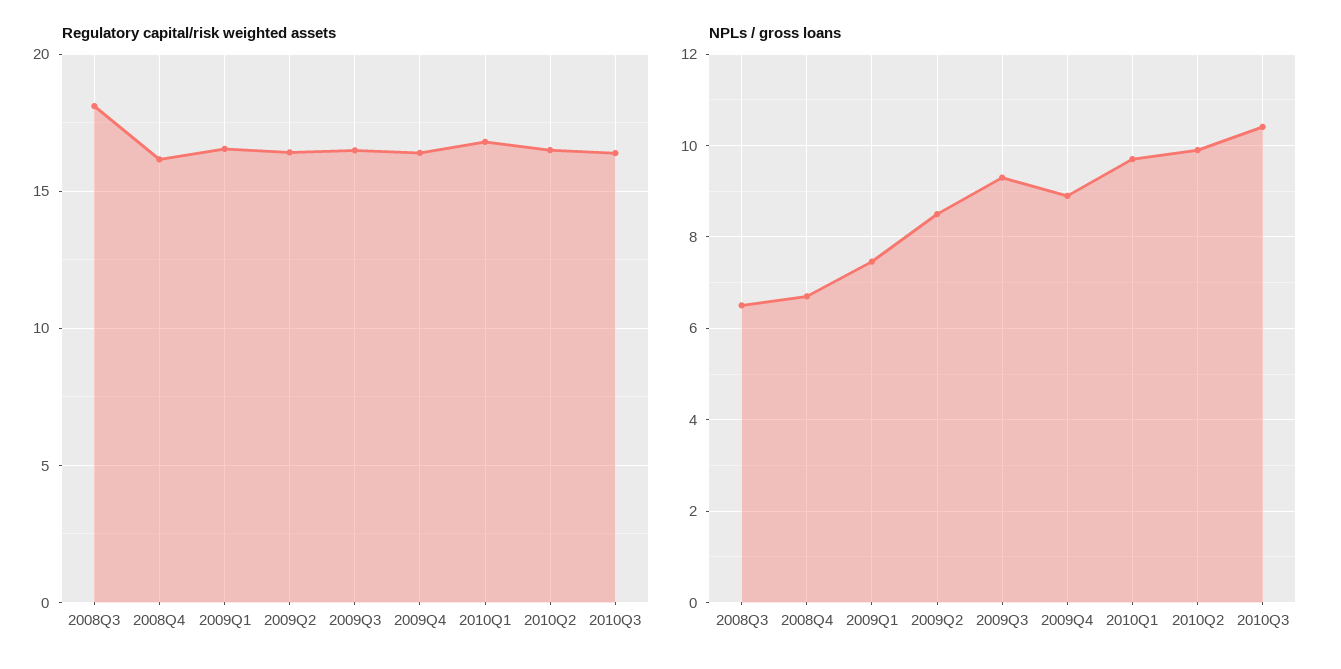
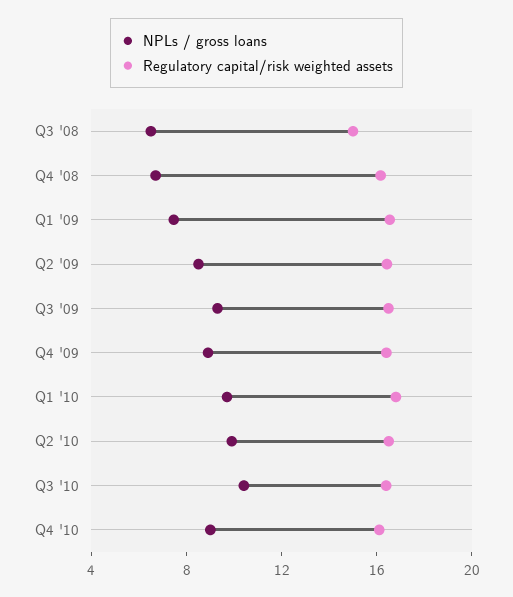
Regulatory capital/risk weighted assets, 2008Q3: 18 -> 15
NPLs / gross loans, Q4 '10: none -> 9
Regulatory capital/risk weighted assets, Q4 '10: none -> 16

